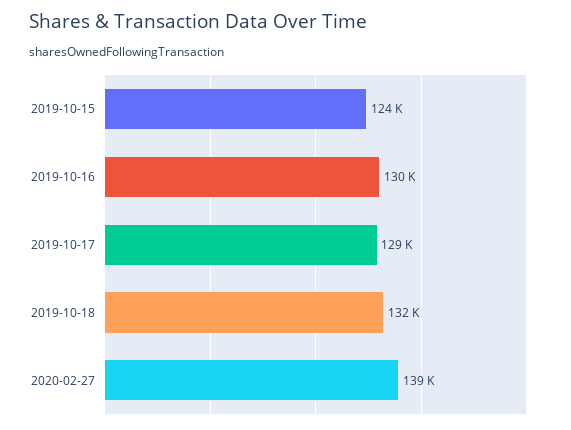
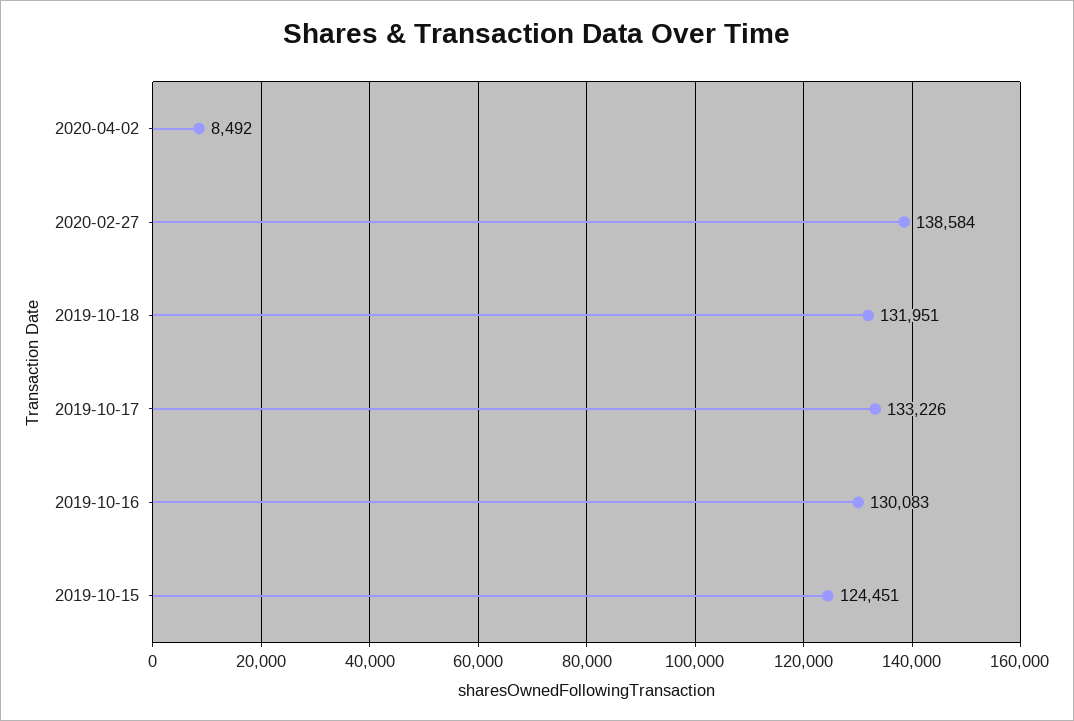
2019-10-17: 129000 -> 133226
2020-04-02: none -> 8492

